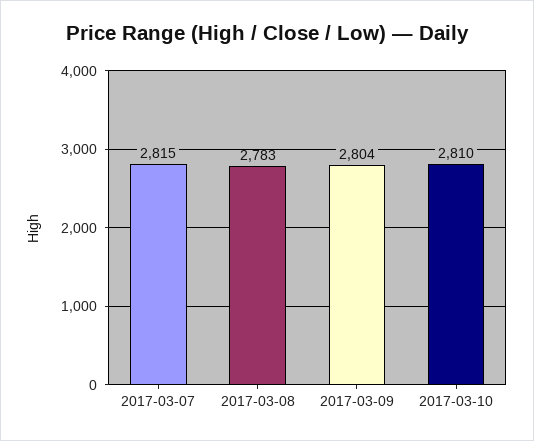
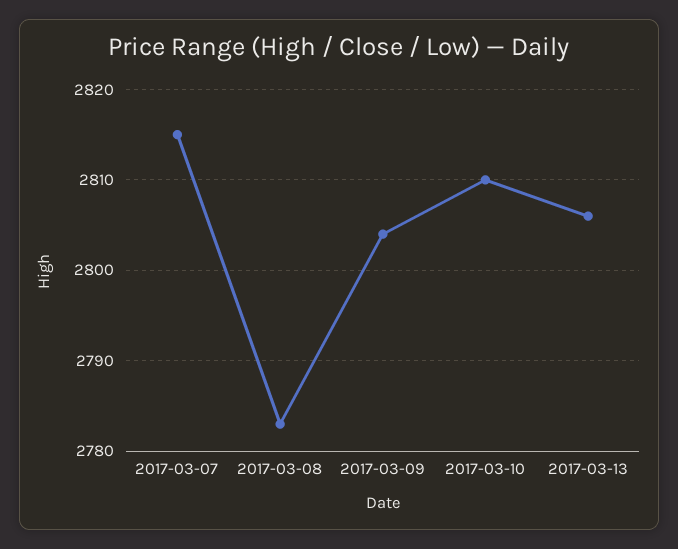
2017-03-13: none -> 2806

